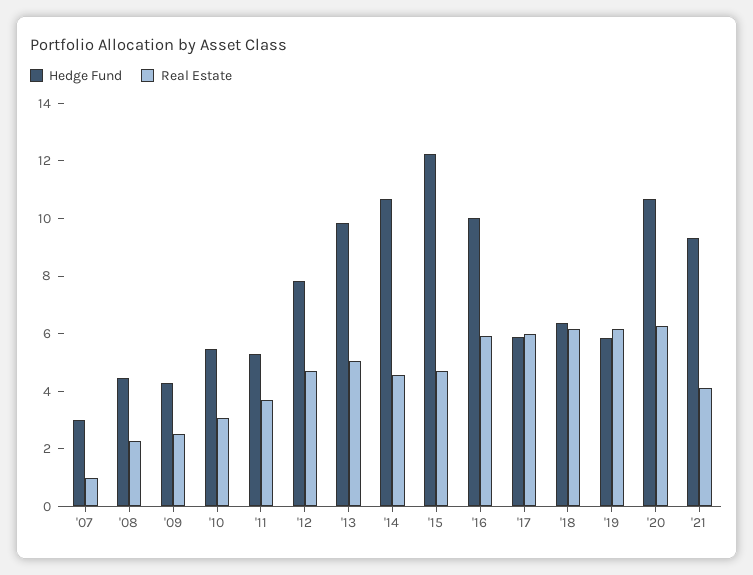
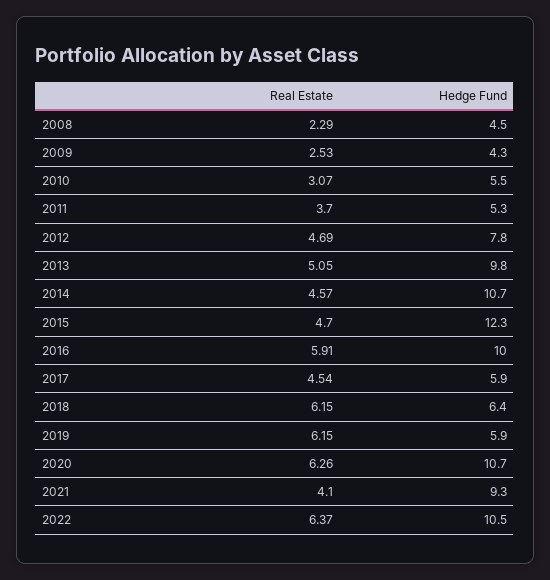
Hedge Fund, '07: 3 -> none
Real Estate, '07: 1 -> none
Real Estate, '17: 6 -> 4.54
Real Estate, 2022: none -> 6.37
Hedge Fund, 2022: none -> 10.5

